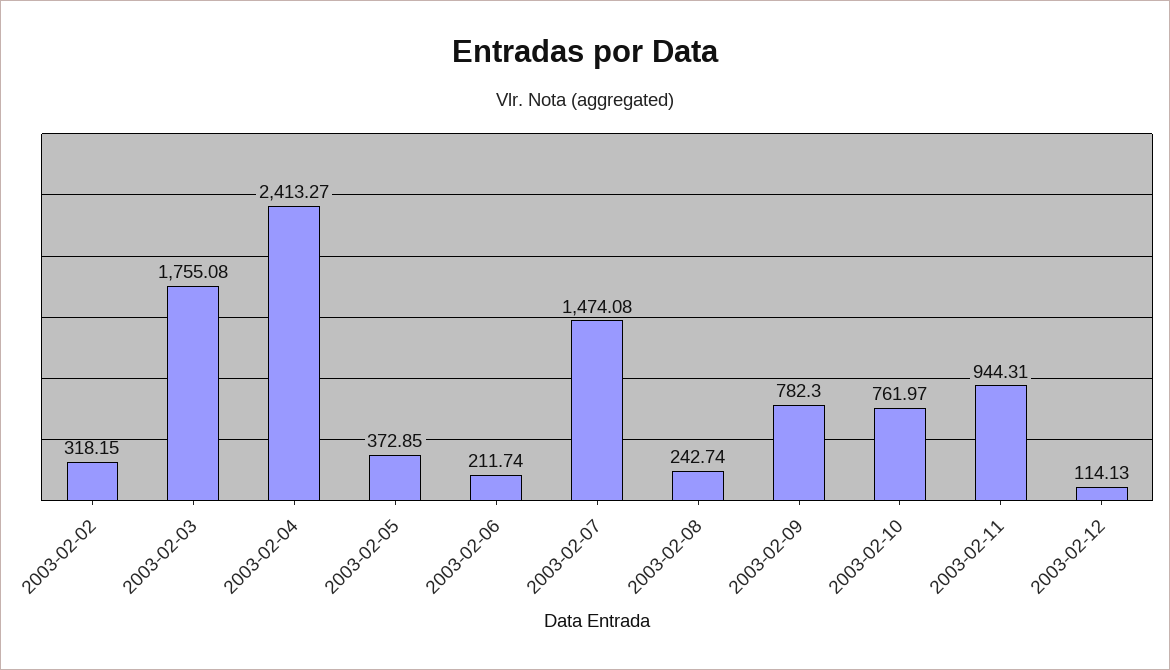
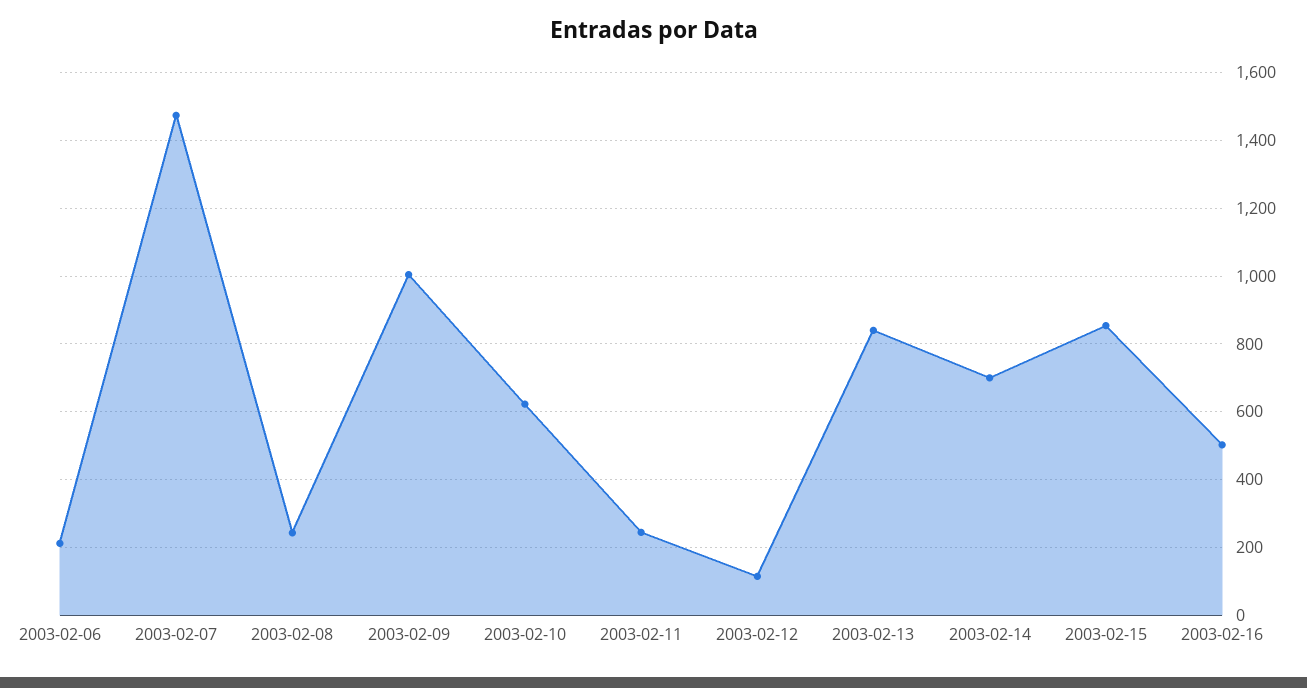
2003-02-02: 318.15 -> none
2003-02-03: 1755.08 -> none
2003-02-04: 2413.27 -> none
2003-02-05: 372.85 -> none
2003-02-09: 782.3 -> 1000
2003-02-10: 761.97 -> 620
2003-02-11: 944.31 -> 240
2003-02-13: none -> 840
2003-02-14: none -> 700
2003-02-15: none -> 860
2003-02-16: none -> 500

